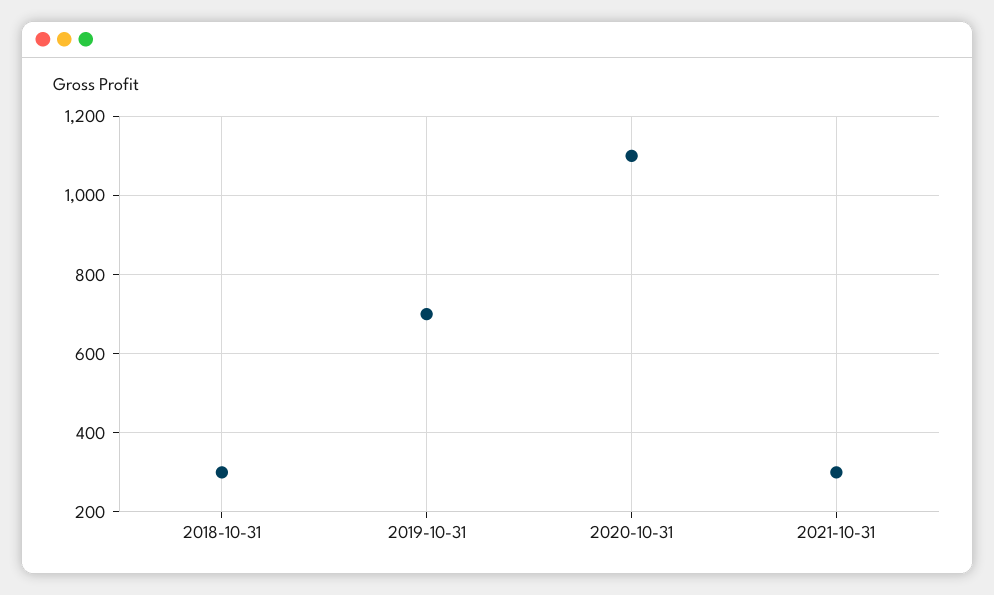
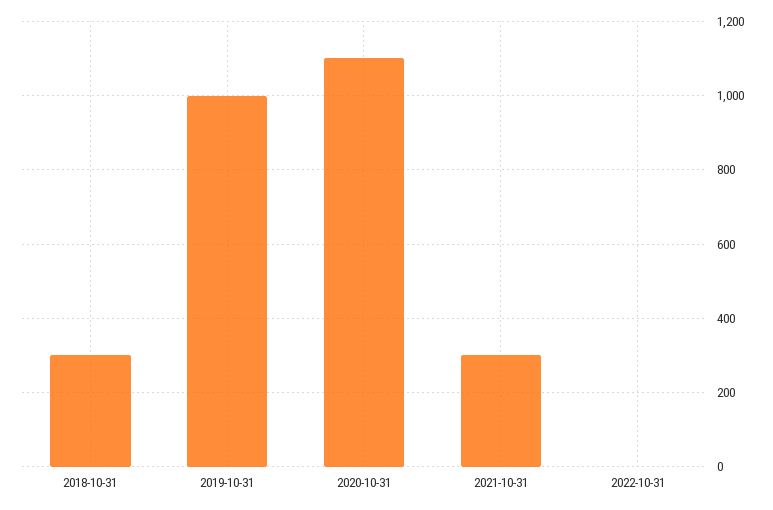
2019-10-31: 700 -> 1000
2022-10-31: none -> 0

